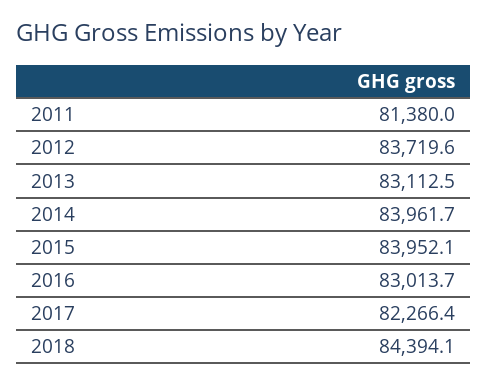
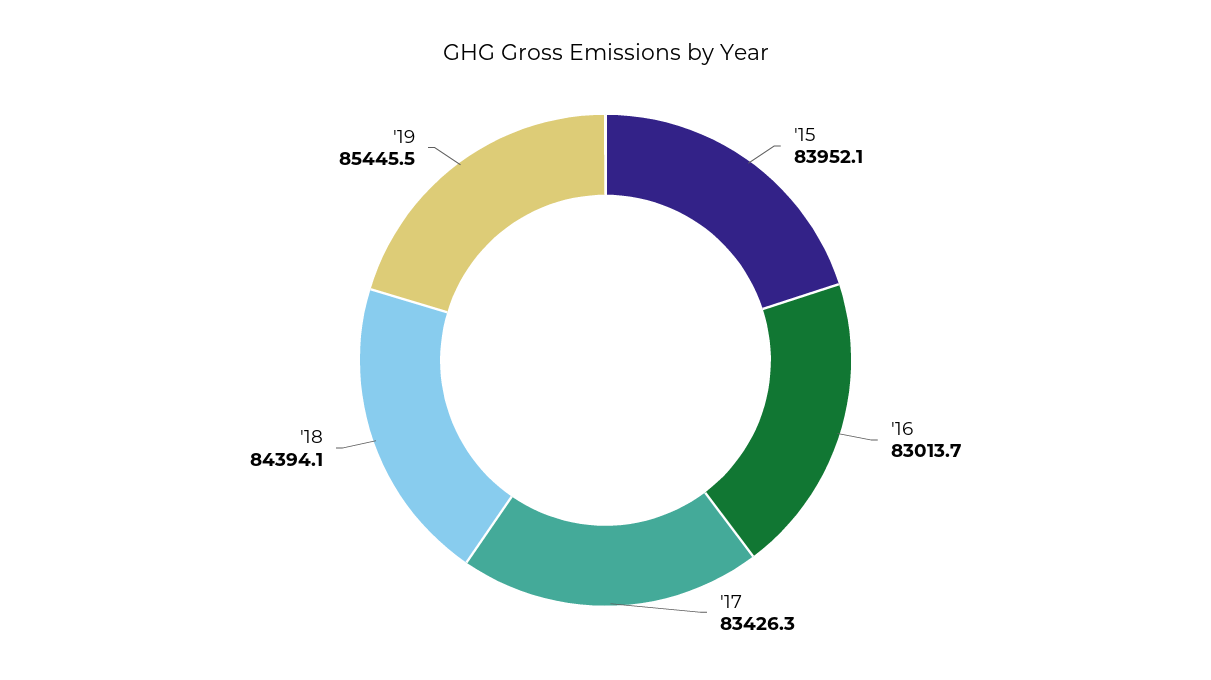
2011: 81380 -> none
2012: 83719.6 -> none
2013: 83112.5 -> none
2014: 83961.7 -> none
2017: 82266.4 -> 83426.3
'19: none -> 85445.5

